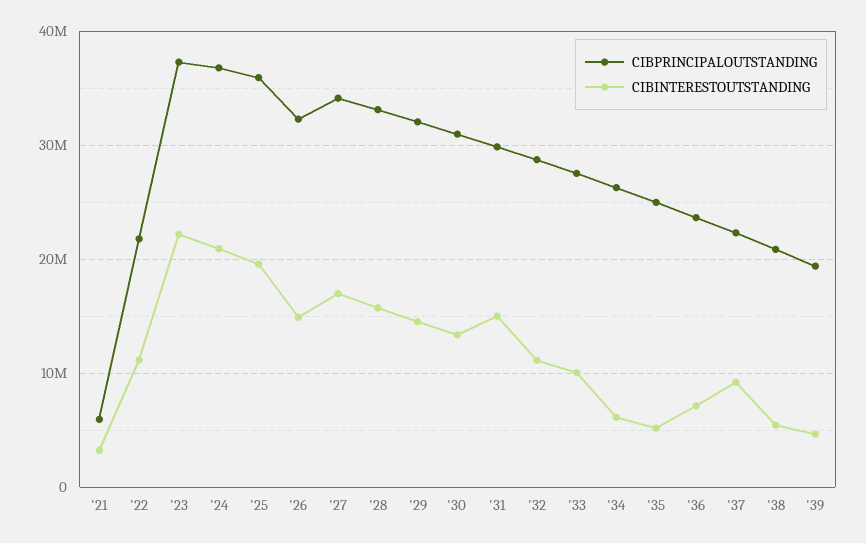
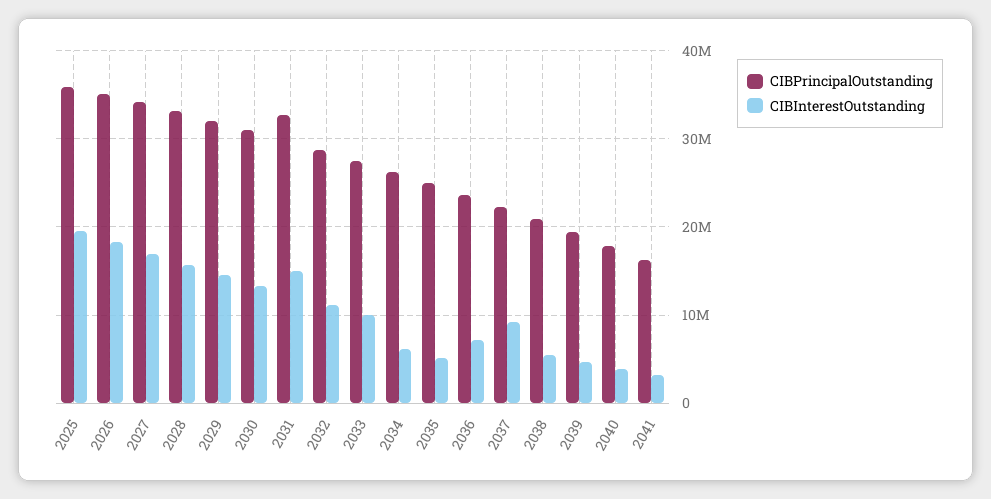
CIBPRINCIPALOUTSTANDING, '21: 6000000 -> none
CIBINTERESTOUTSTANDING, '21: 3000000 -> none
CIBPRINCIPALOUTSTANDING, '22: 22000000 -> none
CIBINTERESTOUTSTANDING, '22: 11000000 -> none
CIBPRINCIPALOUTSTANDING, '23: 37000000 -> none
CIBINTERESTOUTSTANDING, '23: 22000000 -> none
CIBPRINCIPALOUTSTANDING, '24: 37000000 -> none
CIBINTERESTOUTSTANDING, '24: 21000000 -> none
CIBPRINCIPALOUTSTANDING, '26: 32000000 -> 35000000
CIBINTERESTOUTSTANDING, '26: 15000000 -> 18000000
CIBPRINCIPALOUTSTANDING, '31: 30000000 -> 33000000
CIBPRINCIPALOUTSTANDING, 2040: none -> 18000000
CIBINTERESTOUTSTANDING, 2040: none -> 4000000
CIBPRINCIPALOUTSTANDING, 2041: none -> 16000000
CIBINTERESTOUTSTANDING, 2041: none -> 3000000

